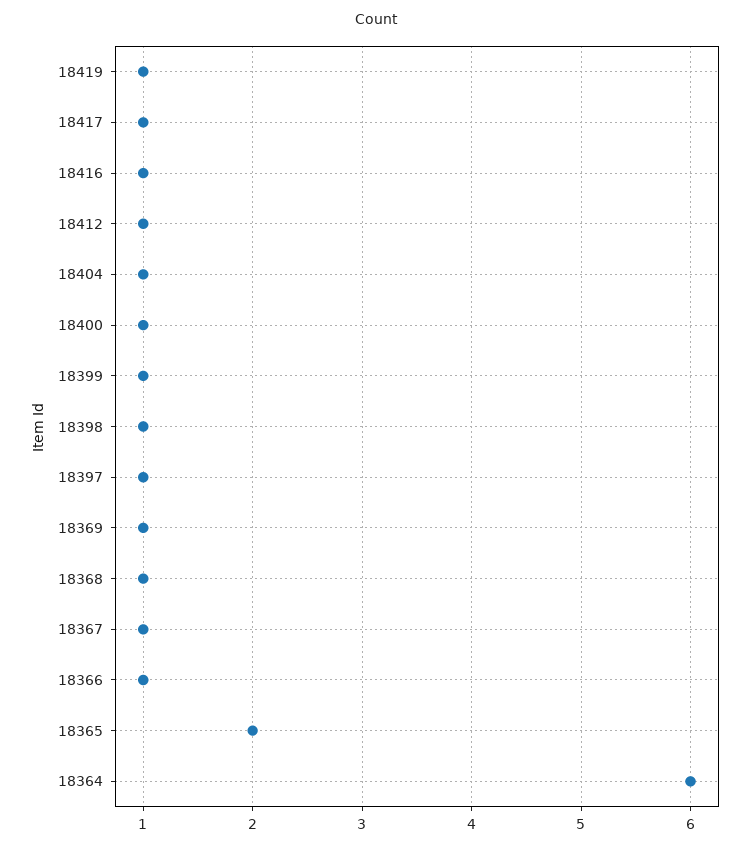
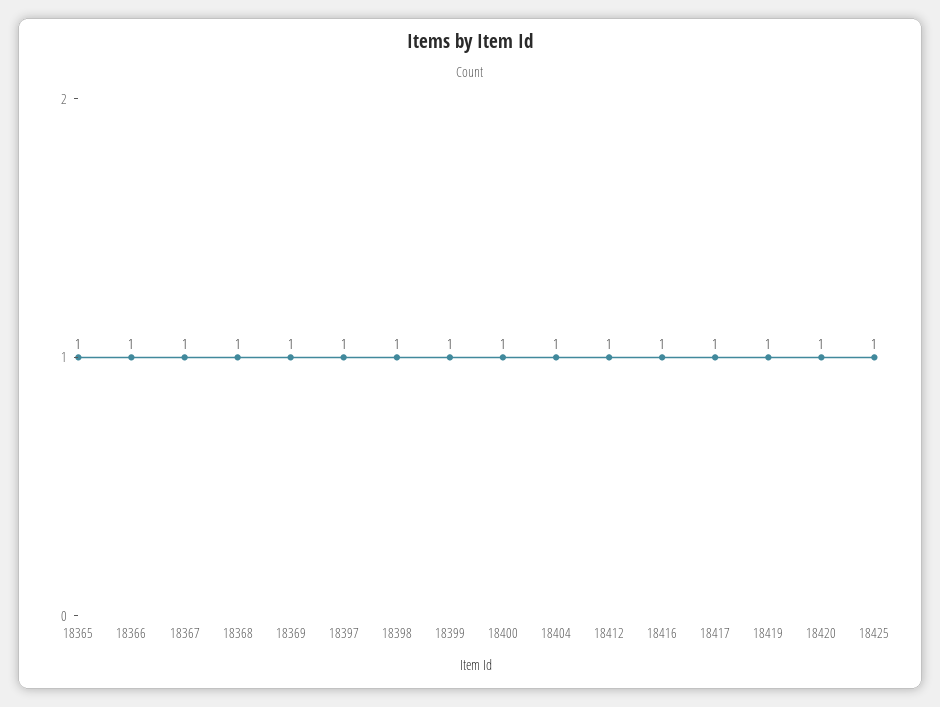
18365: 2 -> 1
18364: 6 -> none
18420: none -> 1
18425: none -> 1

